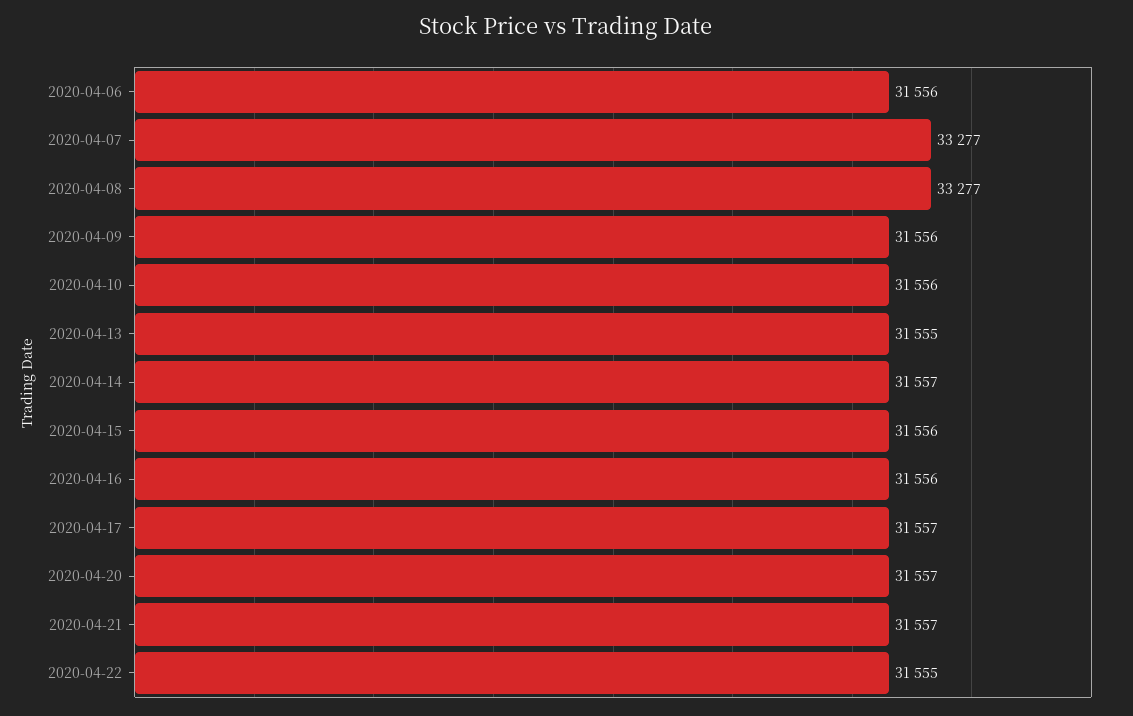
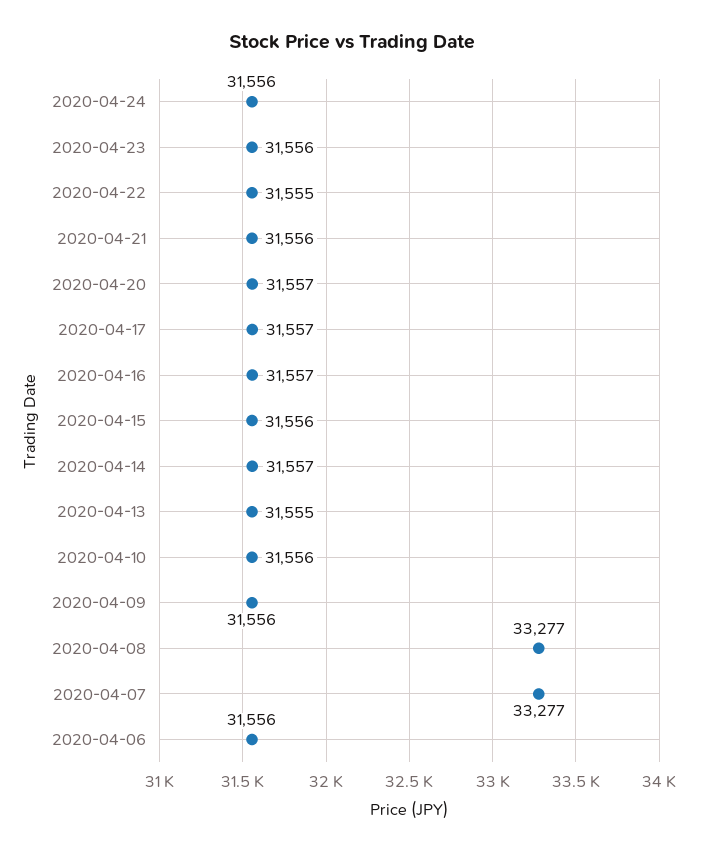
2020-04-16: 31556 -> 31557
2020-04-21: 31557 -> 31556
2020-04-24: none -> 31556
2020-04-23: none -> 31556

